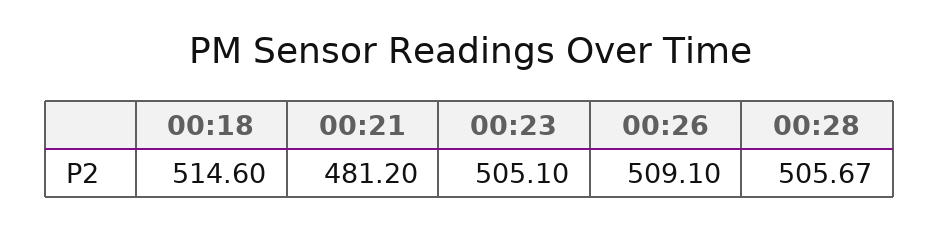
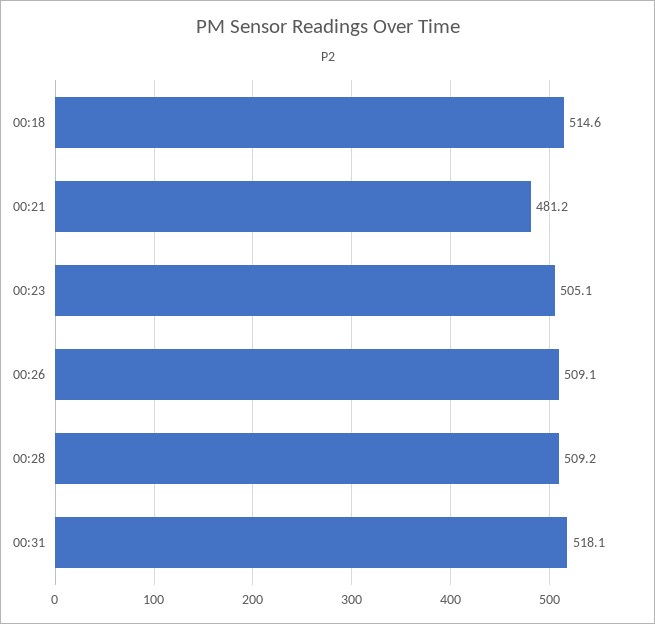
00:28: 505.67 -> 509.2
00:31: none -> 518.1

